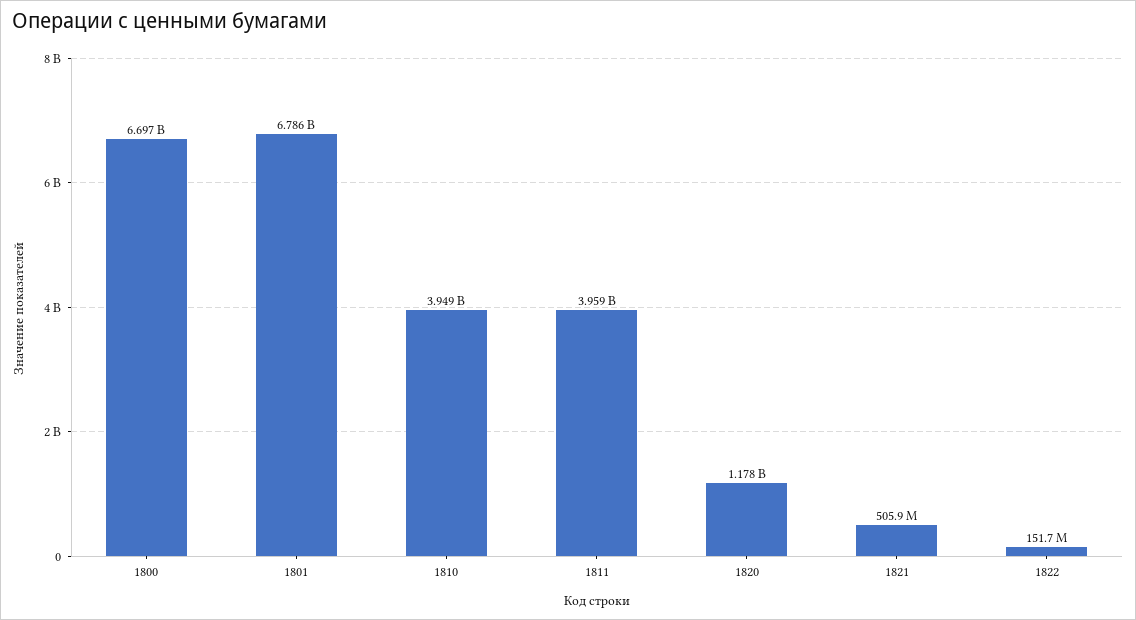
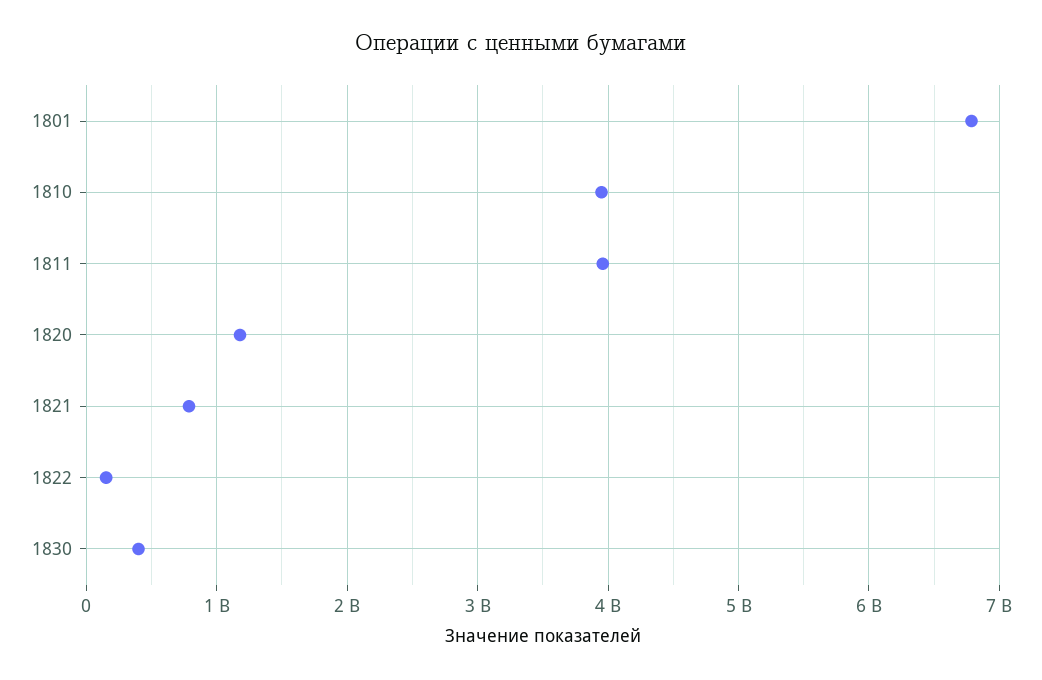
1800: 6697000000 -> none
1821: 505900000 -> 800000000
1830: none -> 400000000

